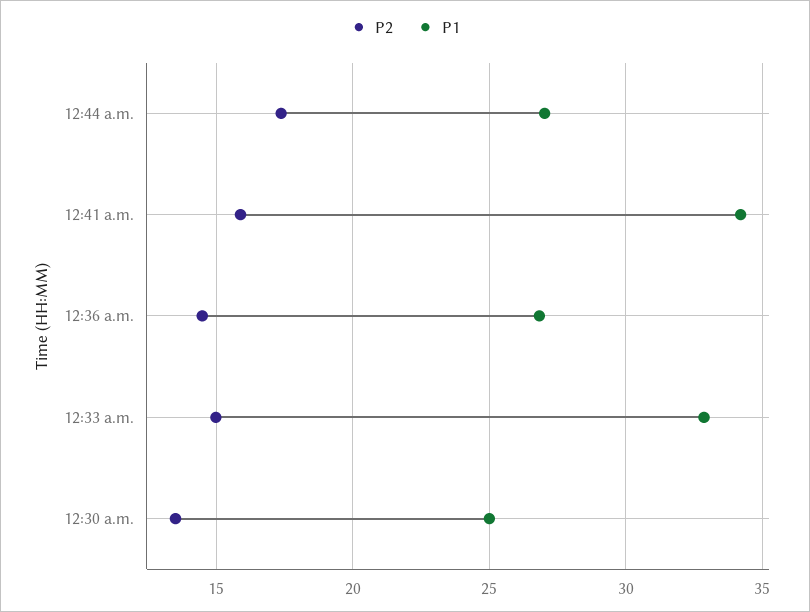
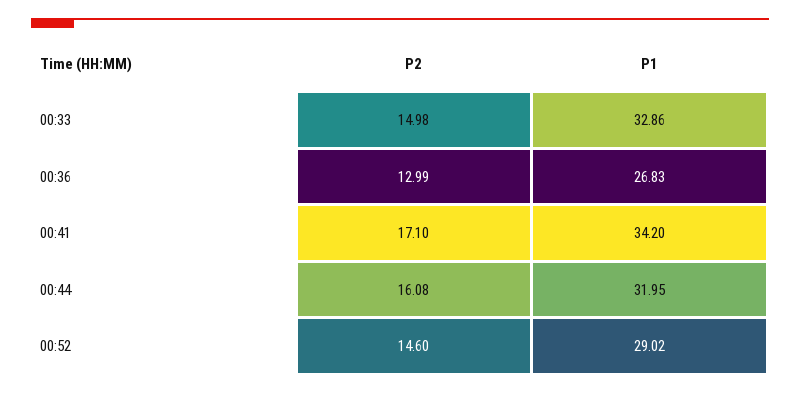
P2, 12:44 a.m.: 17.5 -> 16.08
P1, 12:44 a.m.: 27 -> 31.95
P2, 12:41 a.m.: 16 -> 17.1
P2, 12:36 a.m.: 14.5 -> 12.99
P2, 12:30 a.m.: 13.5 -> none
P1, 12:30 a.m.: 25 -> none
P2, 00:52: none -> 14.6
P1, 00:52: none -> 29.02

